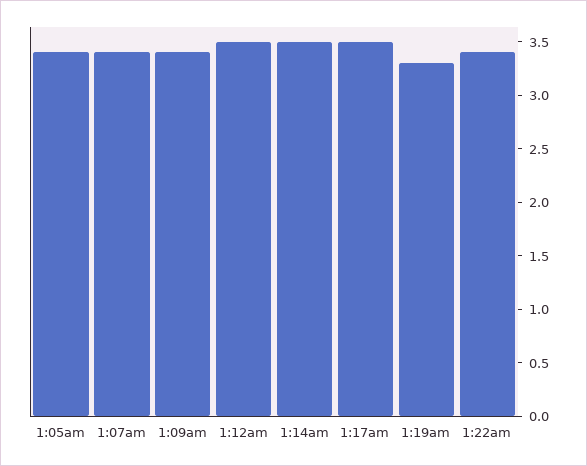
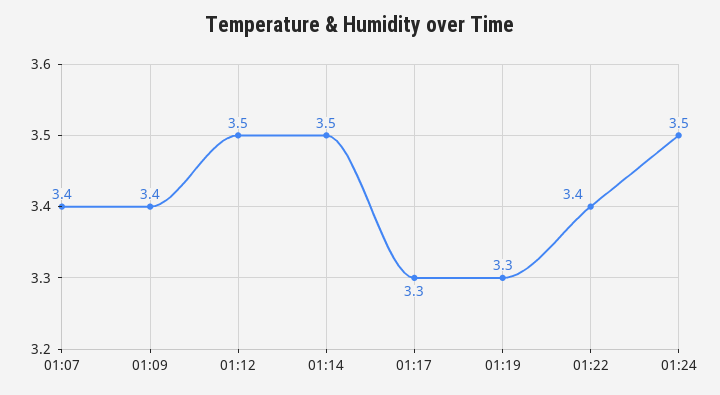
1:05am: 3.4 -> none
1:17am: 3.5 -> 3.3
01:24: none -> 3.5

